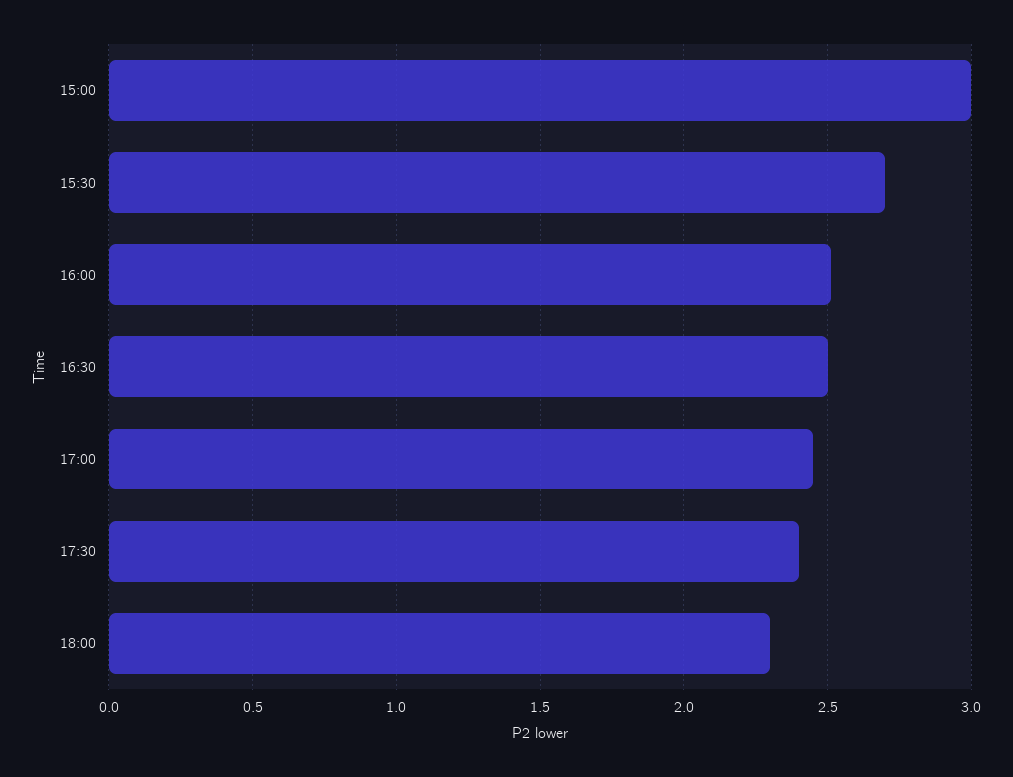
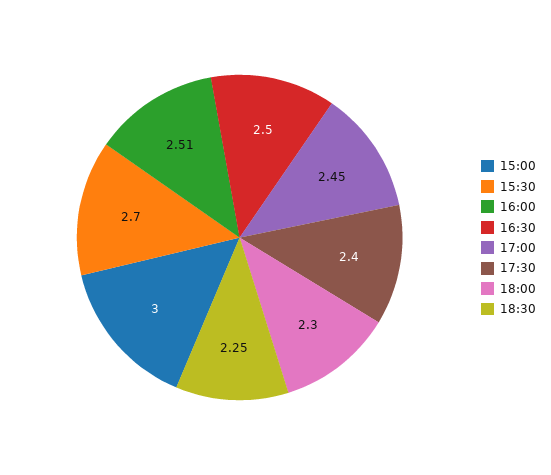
18:30: none -> 2.25

